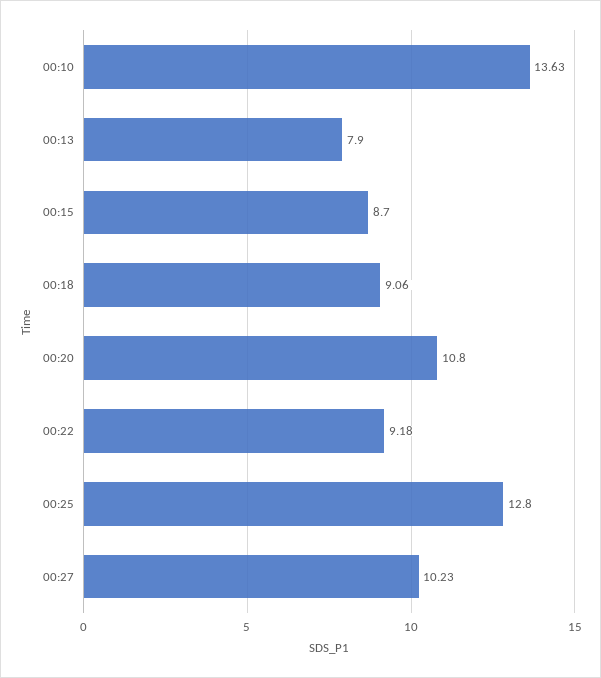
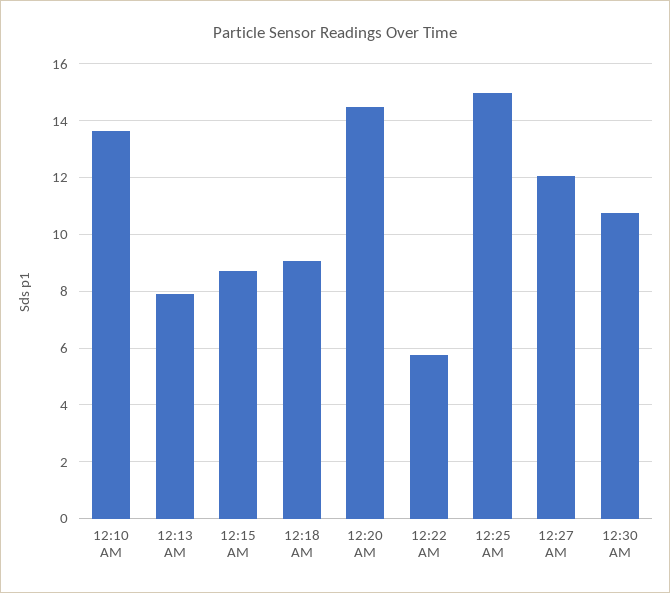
00:20: 10.8 -> 14.5
00:22: 9.18 -> 5.75
00:25: 12.8 -> 15
00:27: 10.23 -> 12
12:30 AM: none -> 10.75

